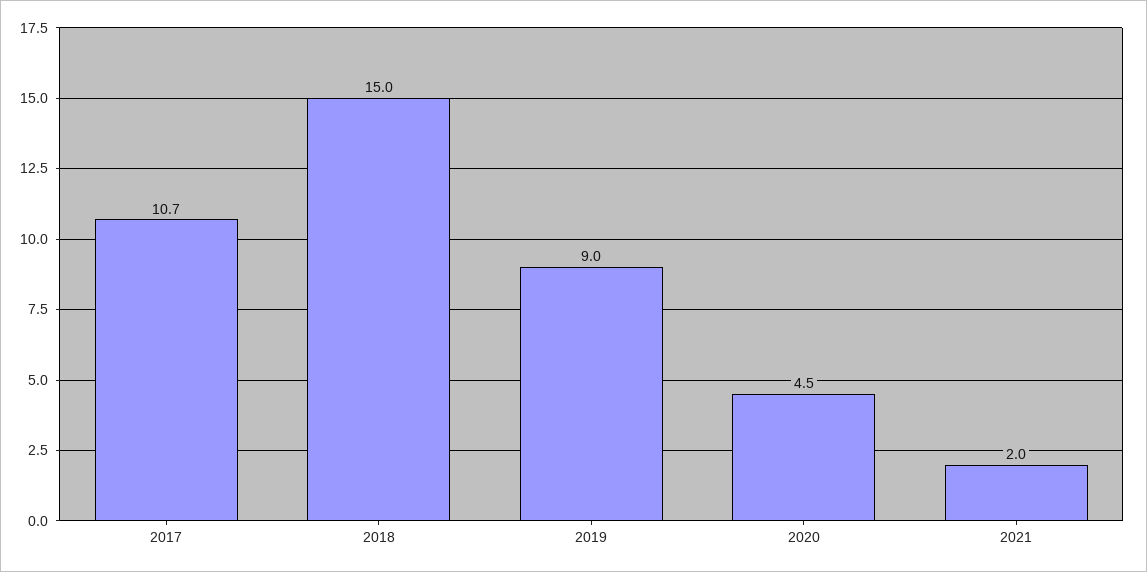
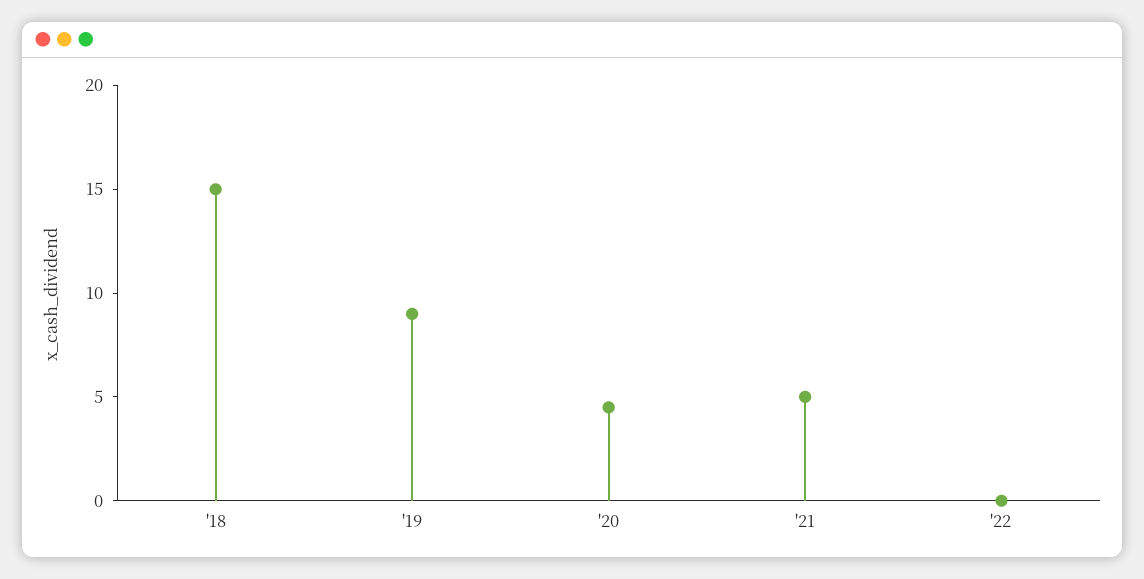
2017: 10.7 -> none
2021: 2 -> 5
'22: none -> 0

